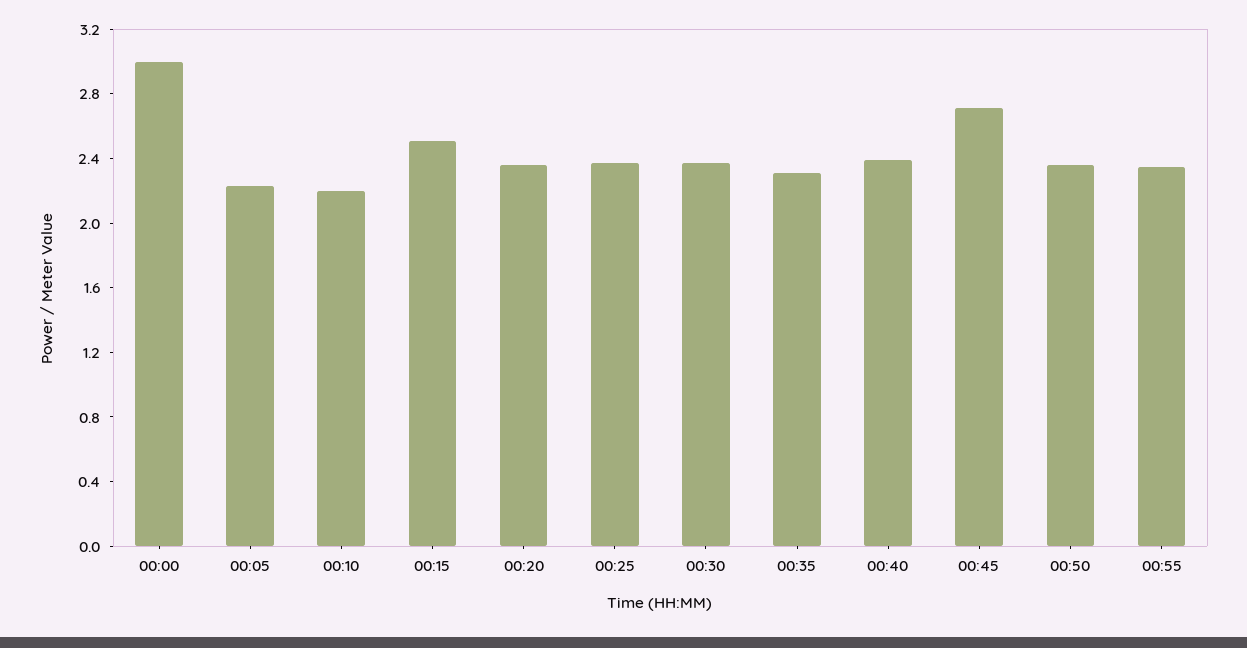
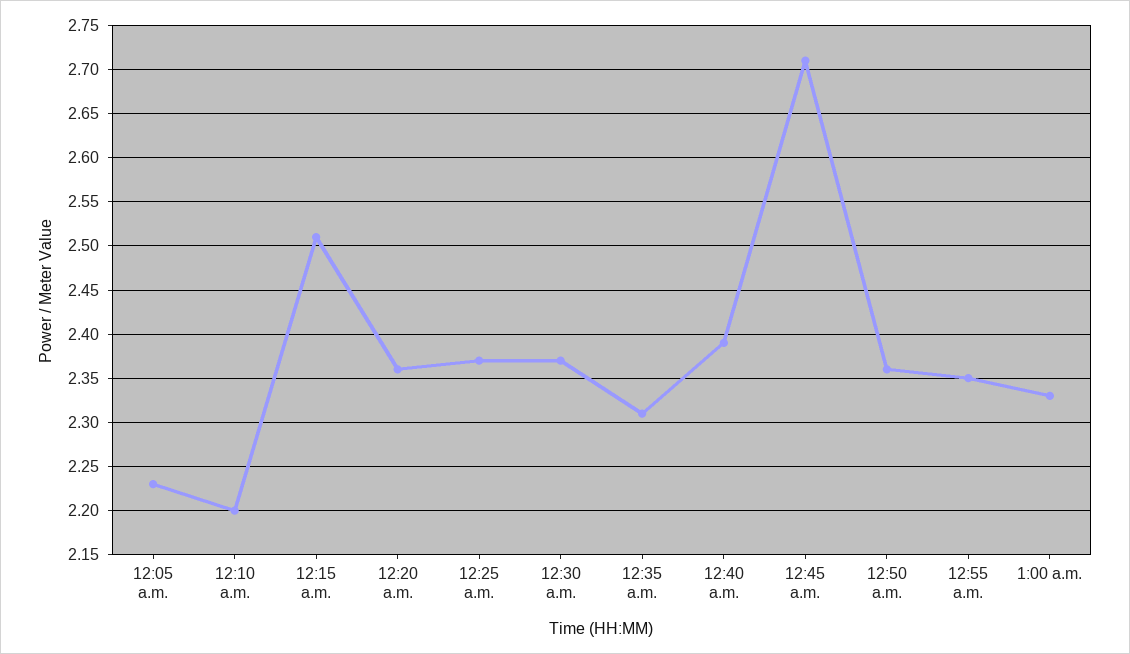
00:00: 3 -> none
1:00 a.m.: none -> 2.33

